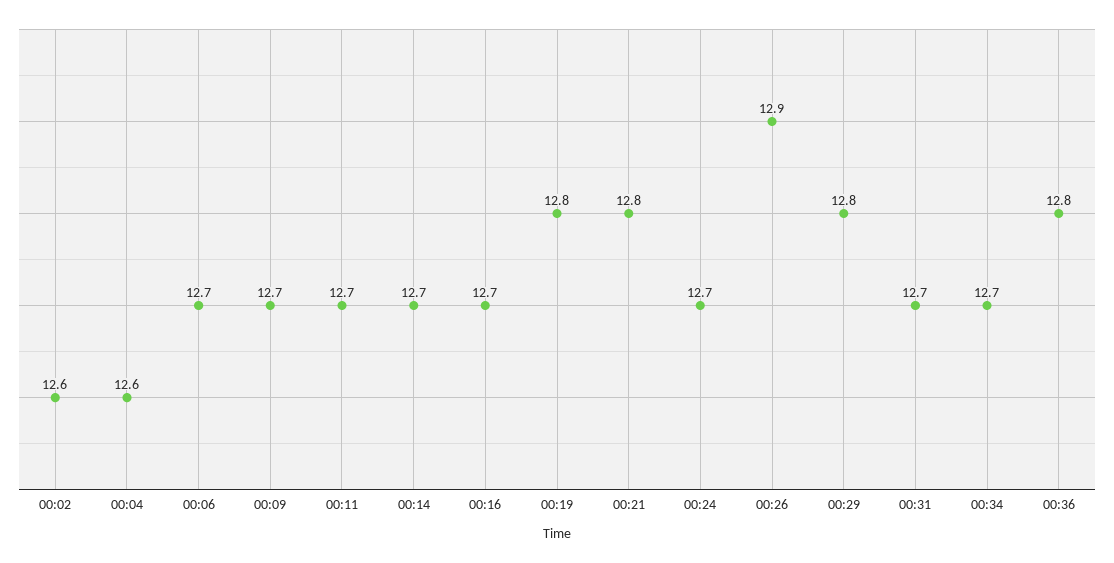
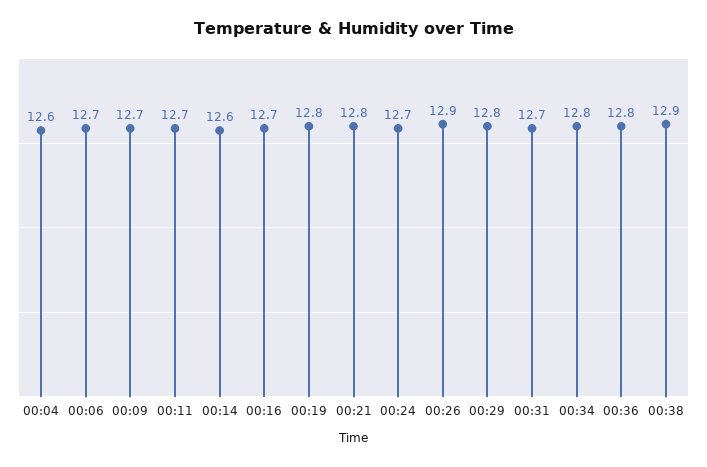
00:02: 12.6 -> none
00:14: 12.7 -> 12.6
00:34: 12.7 -> 12.8
00:38: none -> 12.9

